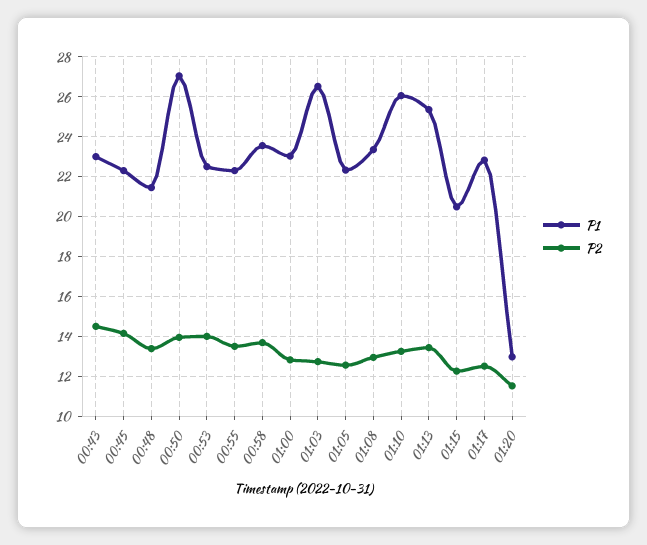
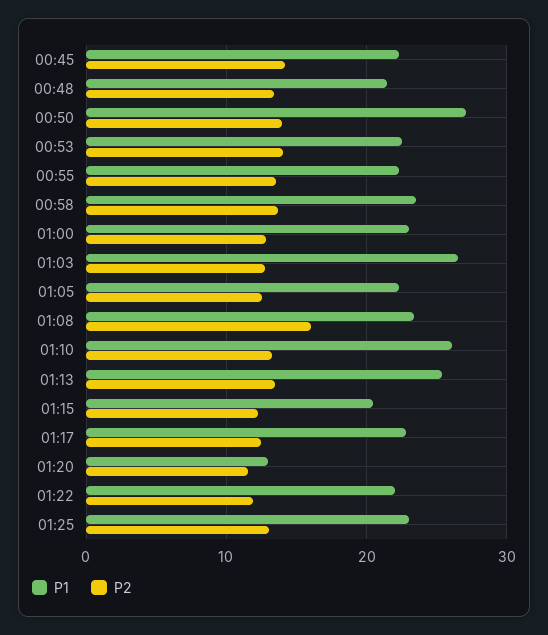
P1, 00:43: 23 -> none
P2, 00:43: 14.5 -> none
P2, 01:08: 13 -> 16
P1, 01:22: none -> 22
P2, 01:22: none -> 12
P1, 01:25: none -> 23
P2, 01:25: none -> 13

